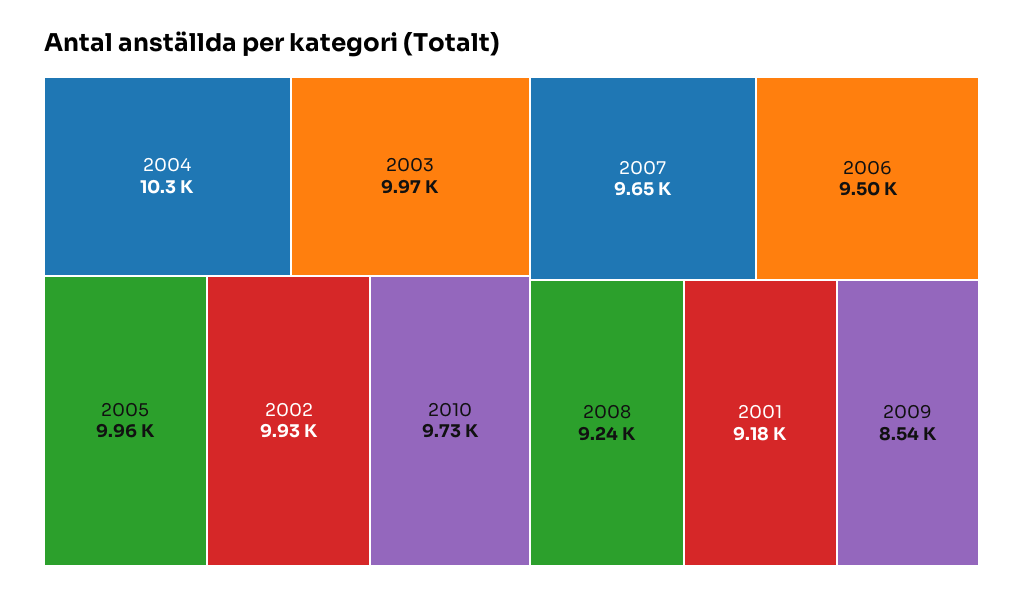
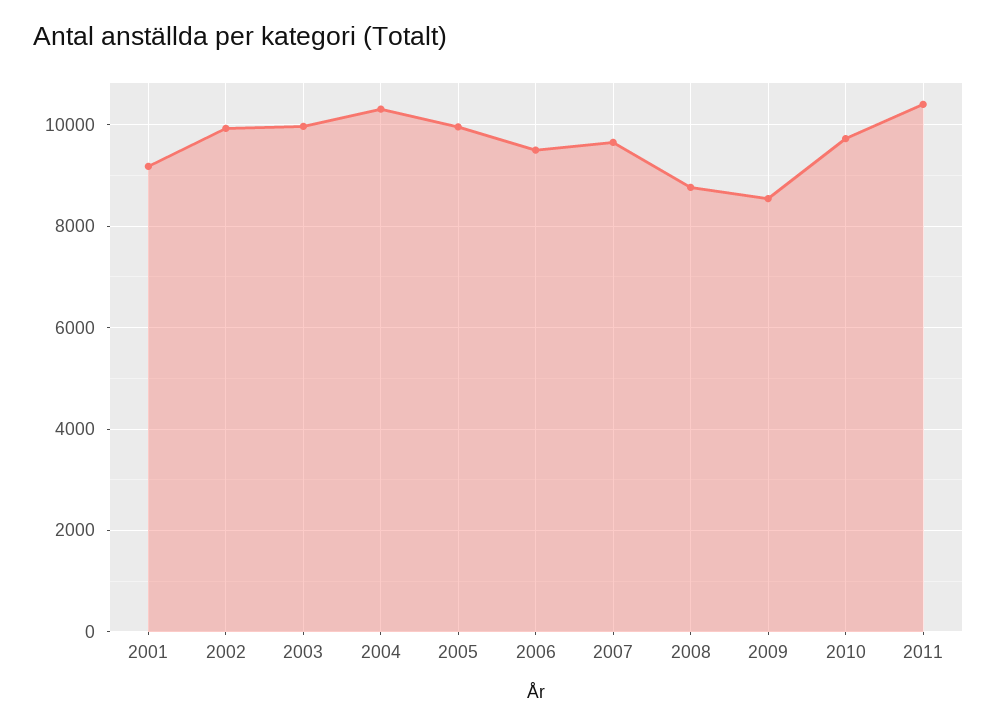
2008: 9240 -> 8800
2011: none -> 10400

